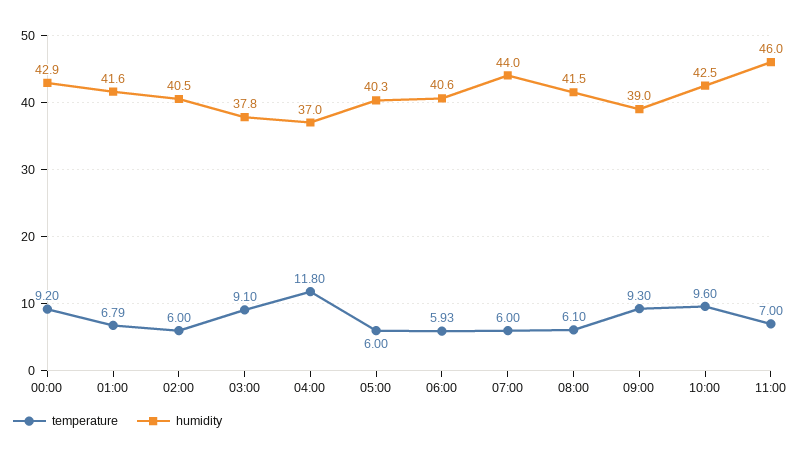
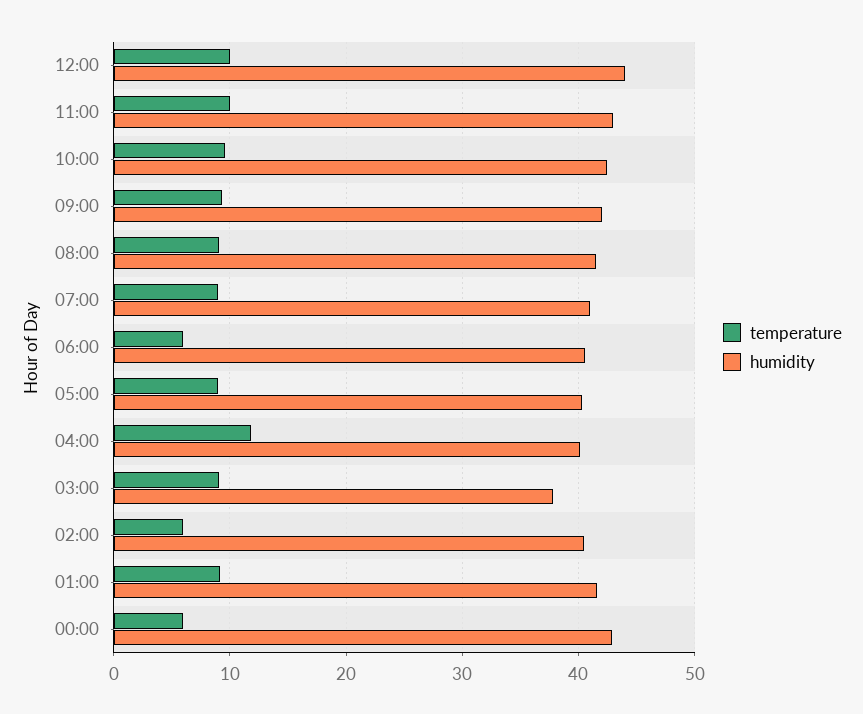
temperature, 00:00: 9.2 -> 6
temperature, 01:00: 6.79 -> 9
humidity, 04:00: 37 -> 40
temperature, 05:00: 6 -> 9
temperature, 07:00: 6 -> 9
humidity, 07:00: 44 -> 41
temperature, 08:00: 6.1 -> 9
humidity, 09:00: 39 -> 42
temperature, 11:00: 7 -> 10
humidity, 11:00: 46 -> 43
temperature, 12:00: none -> 10
humidity, 12:00: none -> 44

